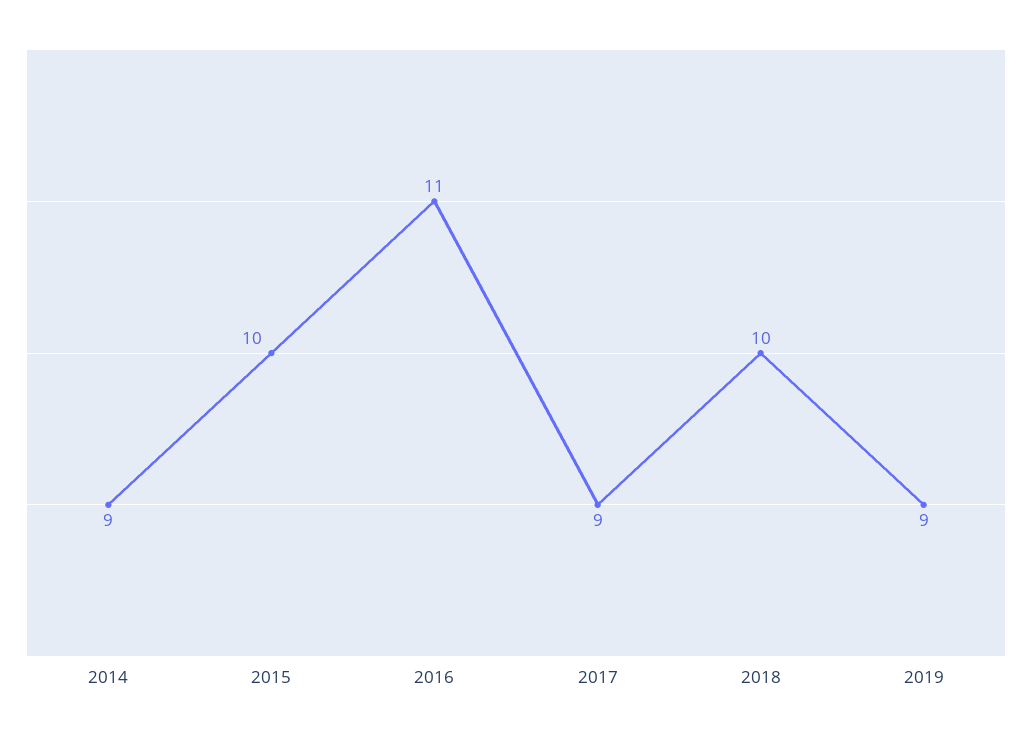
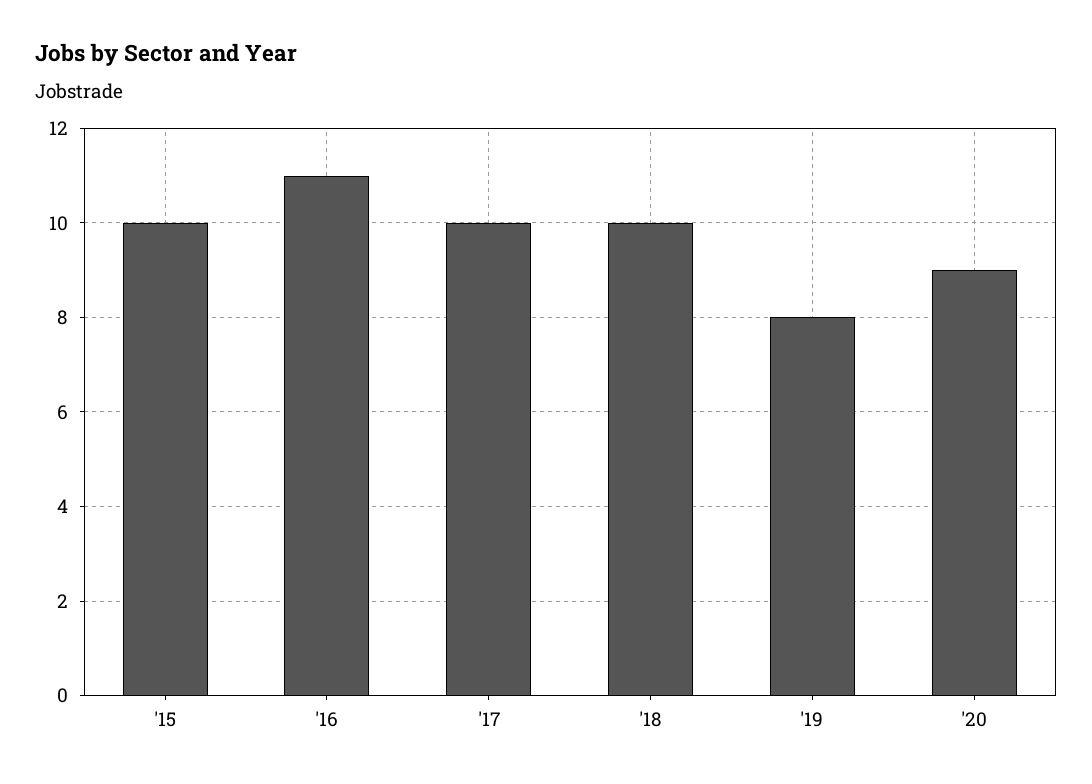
2014: 9 -> none
2017: 9 -> 10
2019: 9 -> 8
'20: none -> 9

